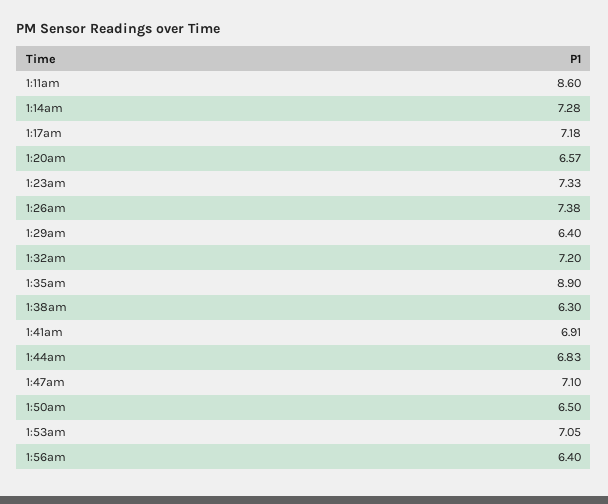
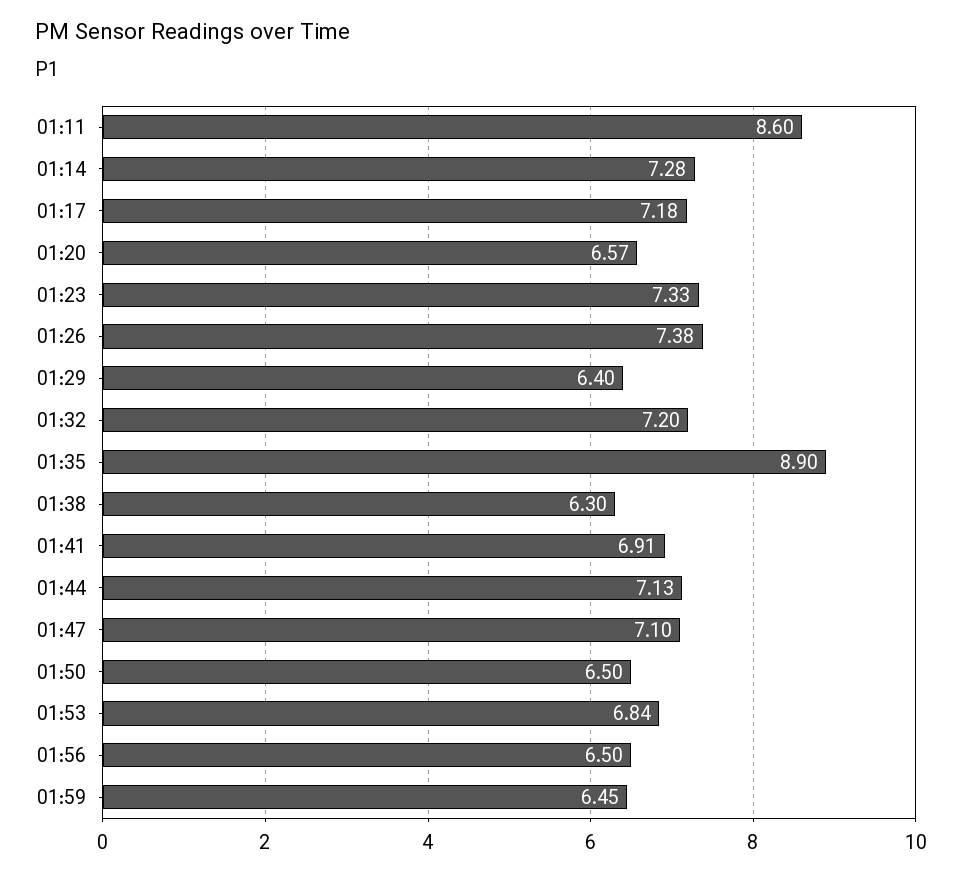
1:44am: 6.83 -> 7.13
1:53am: 7.05 -> 6.84
1:56am: 6.4 -> 6.5
01:59: none -> 6.45

